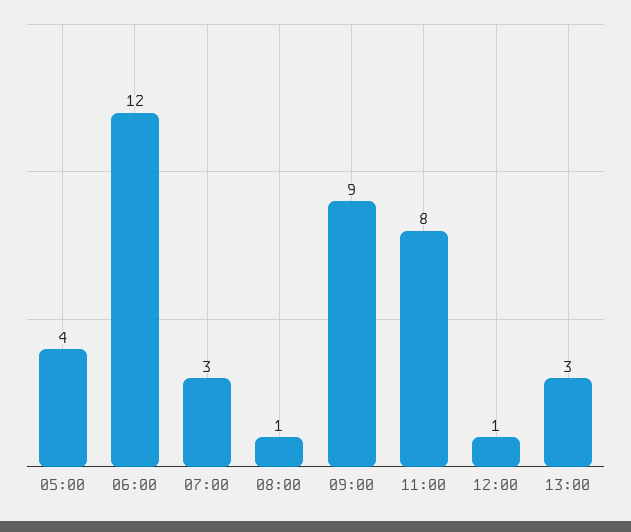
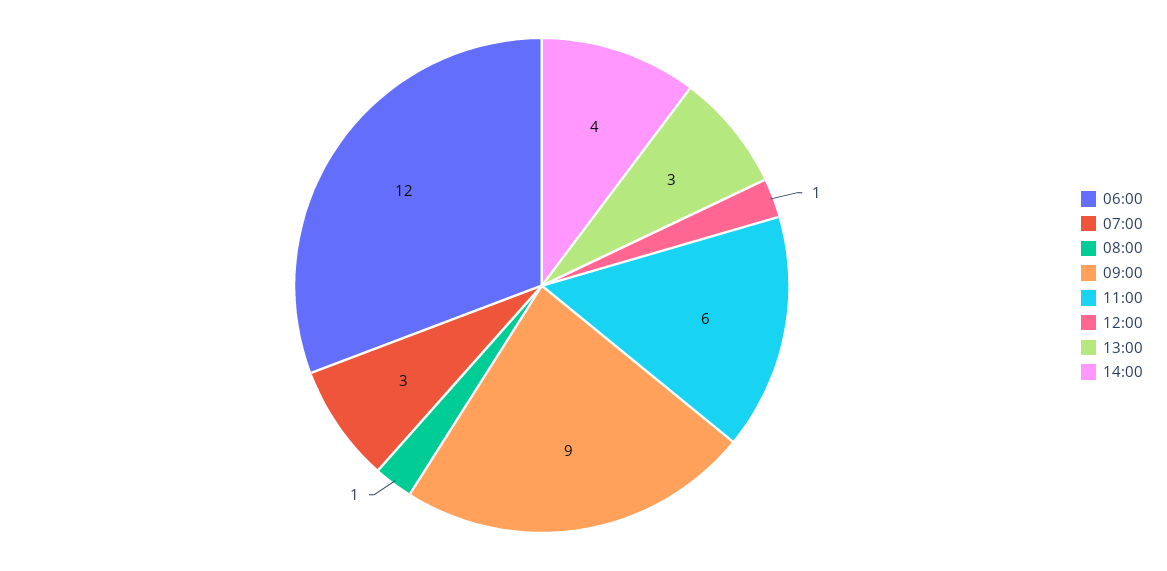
05:00: 4 -> none
11:00: 8 -> 6
14:00: none -> 4

